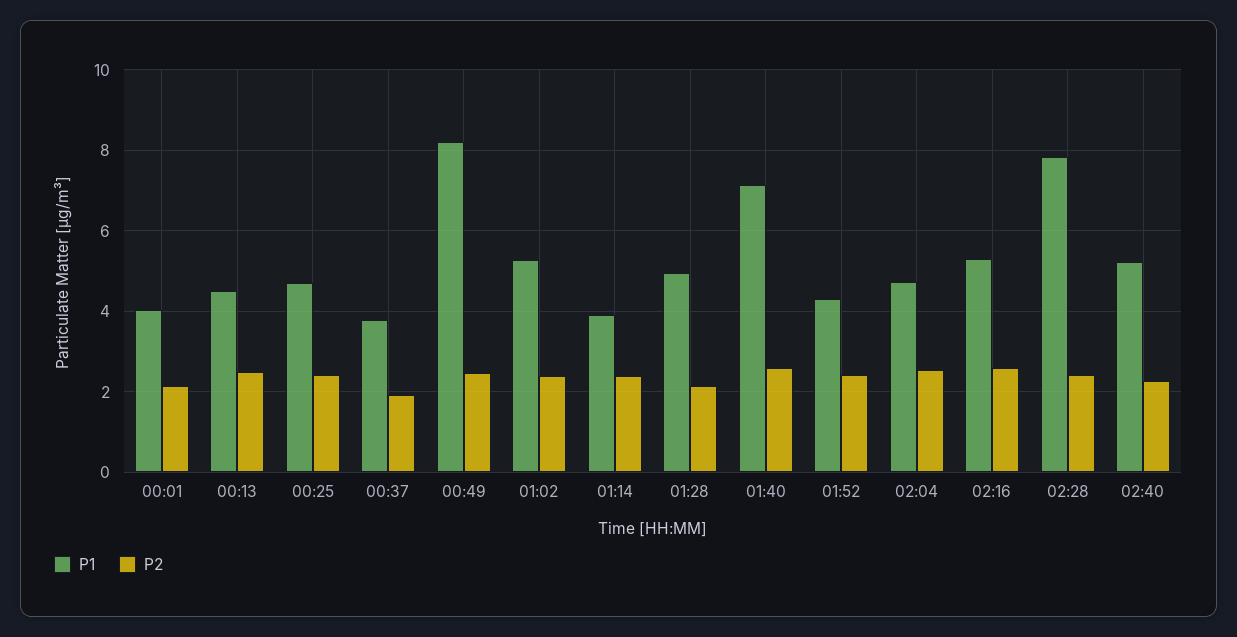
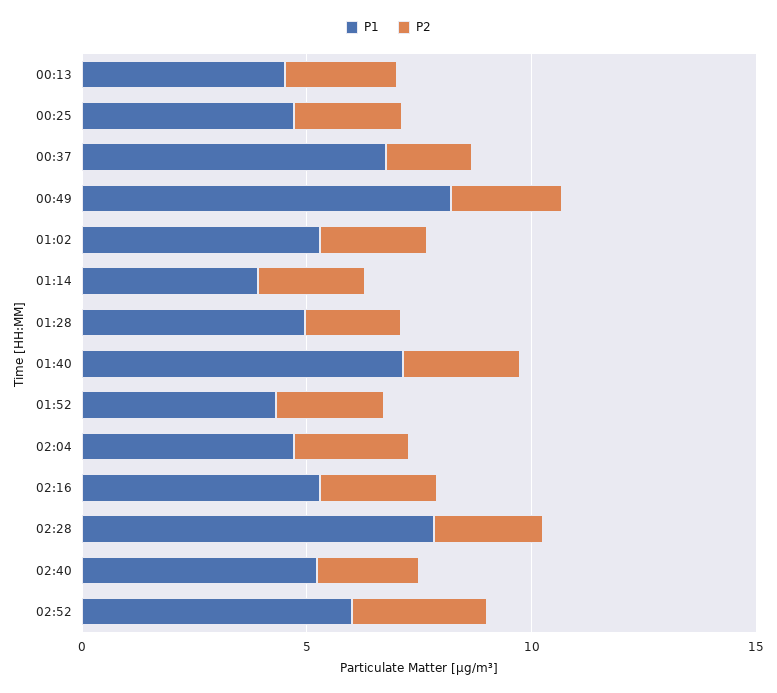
P1, 00:01: 4 -> none
P2, 00:01: 2.2 -> none
P1, 00:37: 3.8 -> 7
P1, 02:52: none -> 6
P2, 02:52: none -> 3

